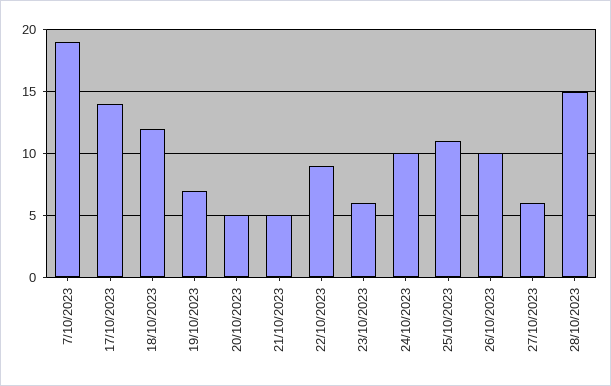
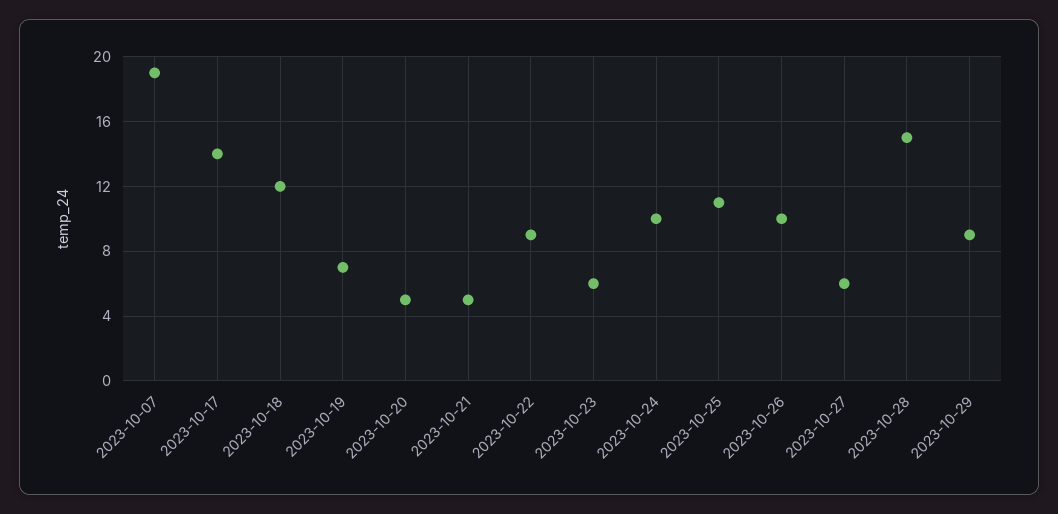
2023-10-29: none -> 9

